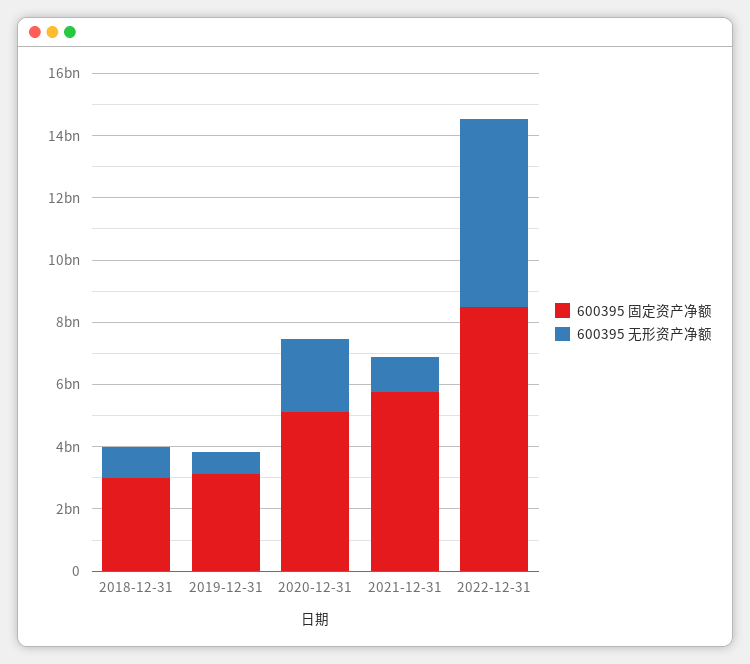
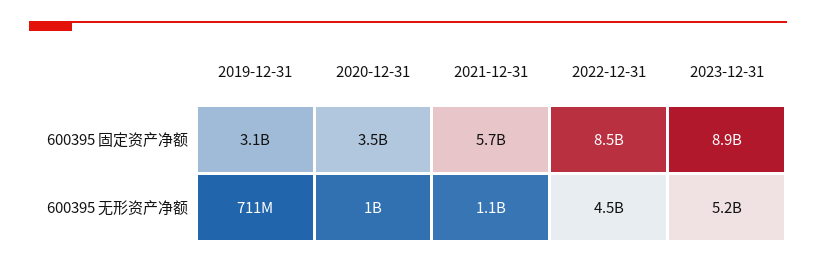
600395 固定资产净额, 2018-12-31: 3000000000 -> none
600395 无形资产净额, 2018-12-31: 1000000000 -> none
600395 固定资产净额, 2020-12-31: 5000000000 -> 3500000000
600395 无形资产净额, 2020-12-31: 2500000000 -> 1000000000
600395 无形资产净额, 2022-12-31: 6000000000 -> 4500000000
600395 固定资产净额, 2023-12-31: none -> 8900000000
600395 无形资产净额, 2023-12-31: none -> 5200000000

